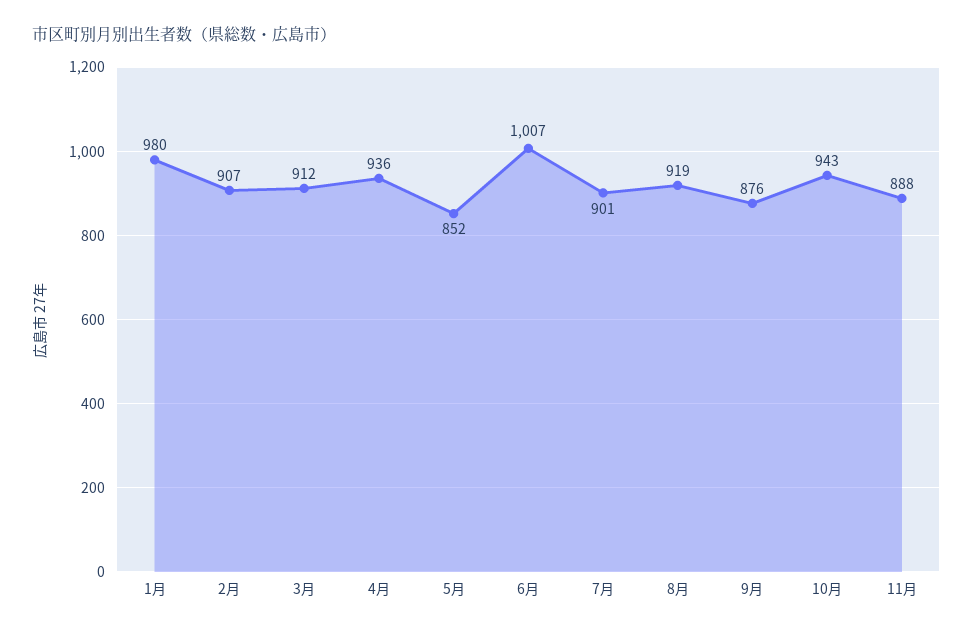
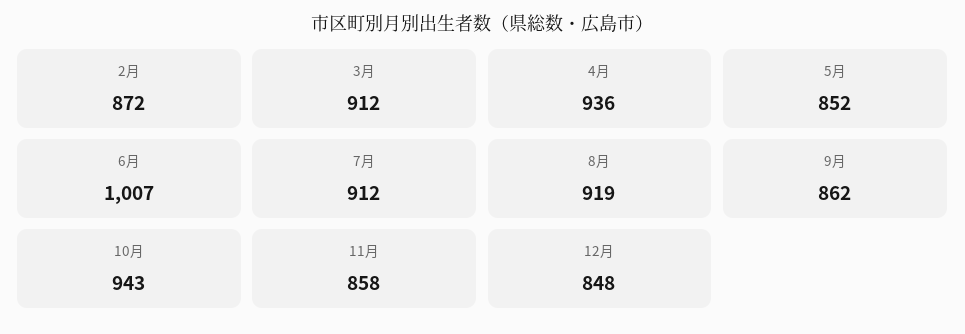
1月: 980 -> none
2月: 907 -> 872
7月: 901 -> 912
9月: 876 -> 862
11月: 888 -> 858
12月: none -> 848

